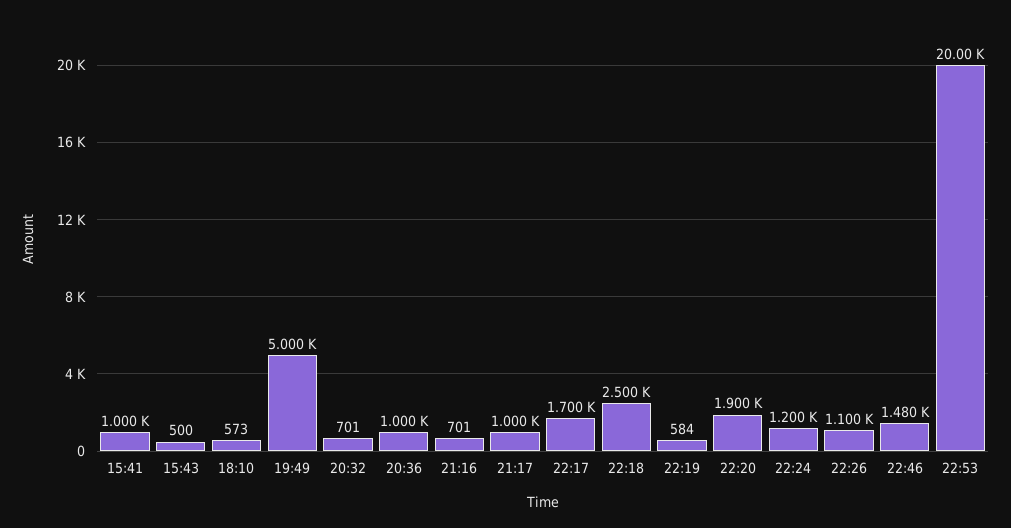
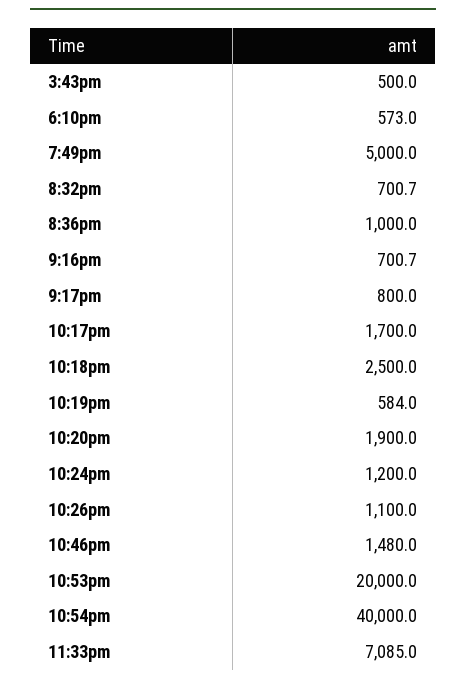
15:41: 1000 -> none
21:17: 1000 -> 800
10:54pm: none -> 40000
11:33pm: none -> 7085

